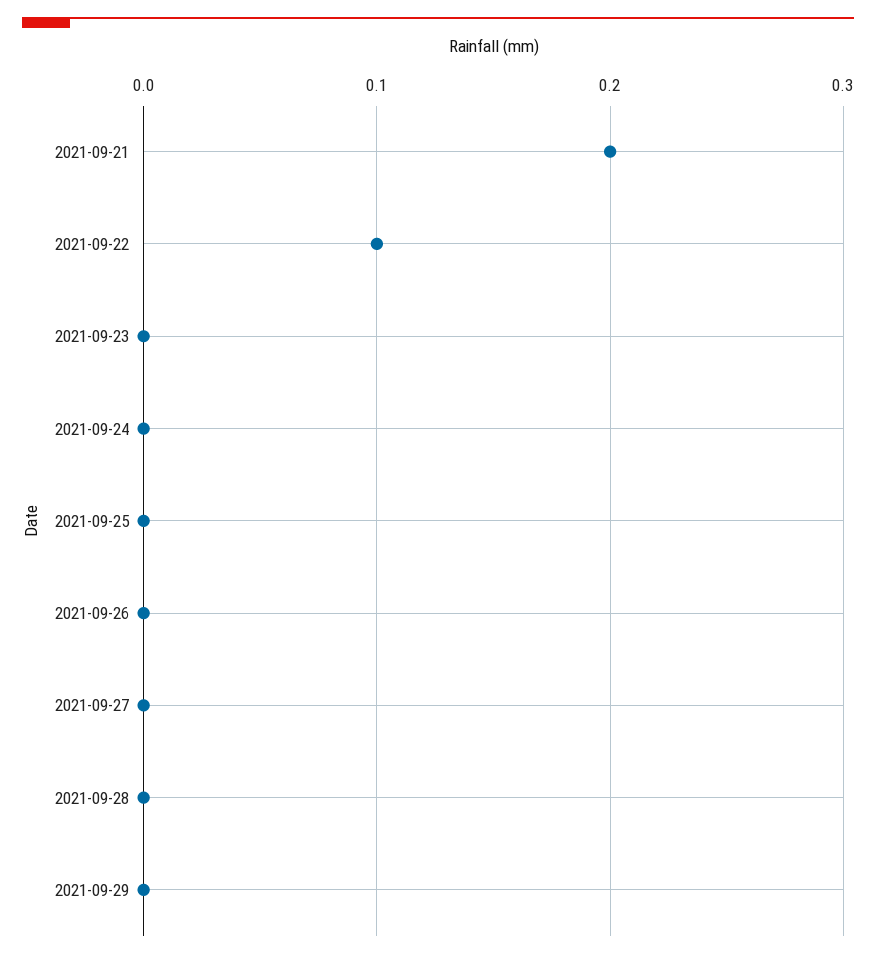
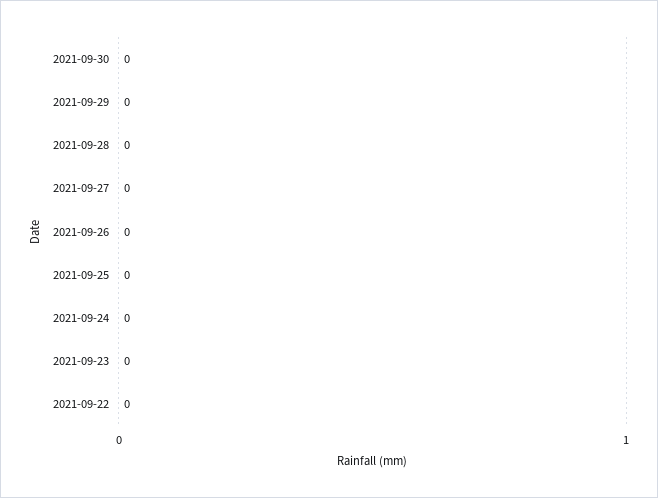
2021-09-21: 0.2 -> none
2021-09-22: 0.1 -> 0
2021-09-30: none -> 0

